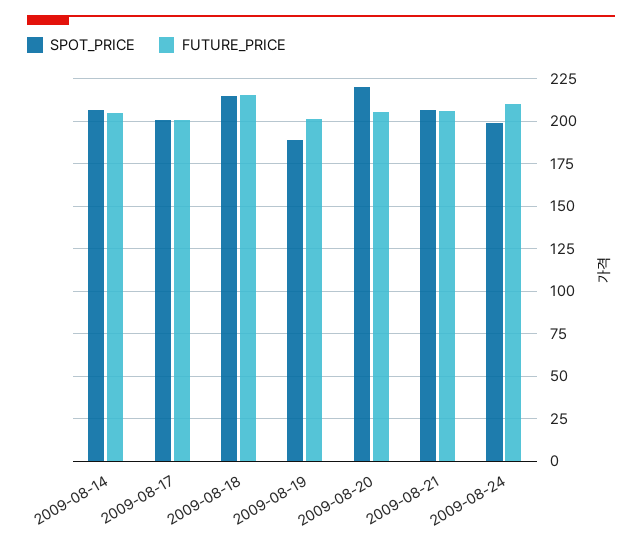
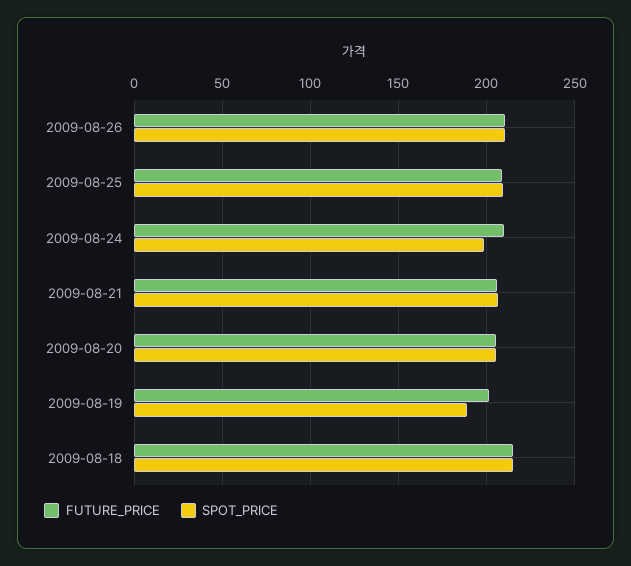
SPOT_PRICE, 2009-08-14: 205 -> none
FUTURE_PRICE, 2009-08-14: 205 -> none
SPOT_PRICE, 2009-08-17: 200 -> none
FUTURE_PRICE, 2009-08-17: 200 -> none
SPOT_PRICE, 2009-08-20: 220 -> 205
FUTURE_PRICE, 2009-08-26: none -> 210
SPOT_PRICE, 2009-08-26: none -> 210
FUTURE_PRICE, 2009-08-25: none -> 210
SPOT_PRICE, 2009-08-25: none -> 210

